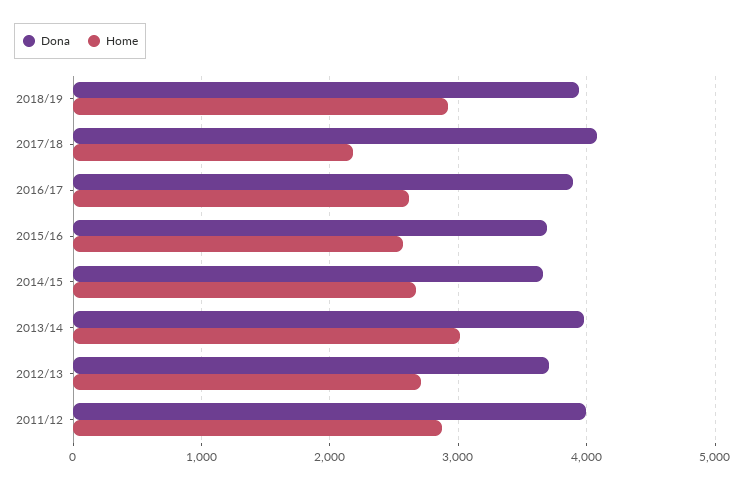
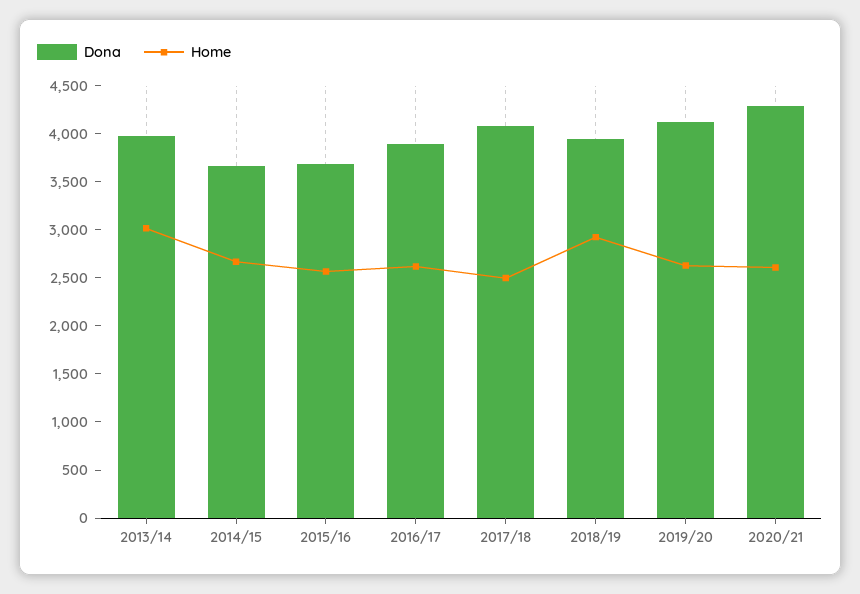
Home, 2017/18: 2200 -> 2500
Dona, 2012/13: 3700 -> none
Home, 2012/13: 2700 -> none
Dona, 2011/12: 4000 -> none
Home, 2011/12: 2900 -> none
Dona, 2019/20: none -> 4100
Home, 2019/20: none -> 2600
Dona, 2020/21: none -> 4300
Home, 2020/21: none -> 2600

